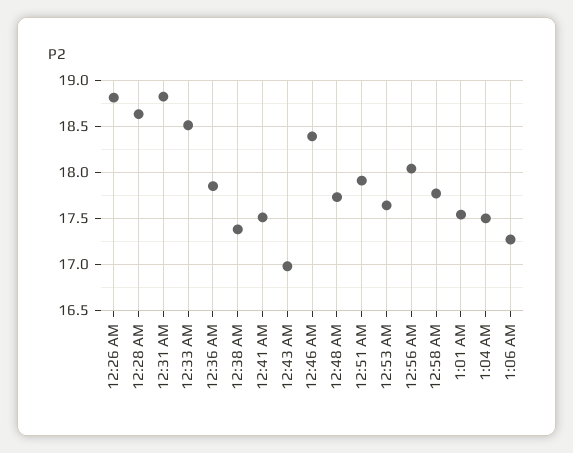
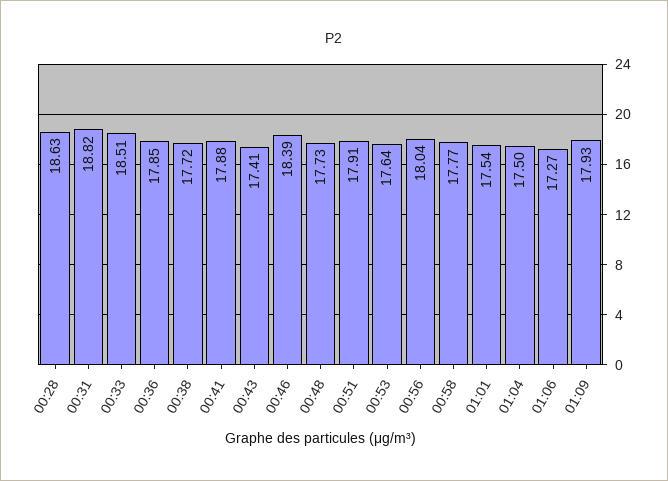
12:26 AM: 18.8 -> none
12:38 AM: 17.4 -> 17.72
12:41 AM: 17.5 -> 17.88
12:43 AM: 17 -> 17.41
01:09: none -> 17.93

